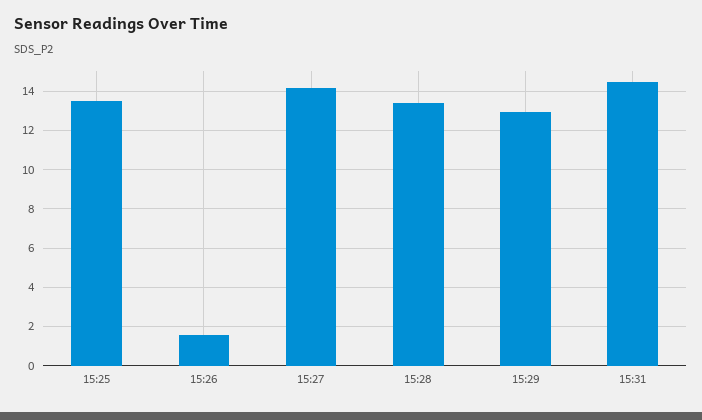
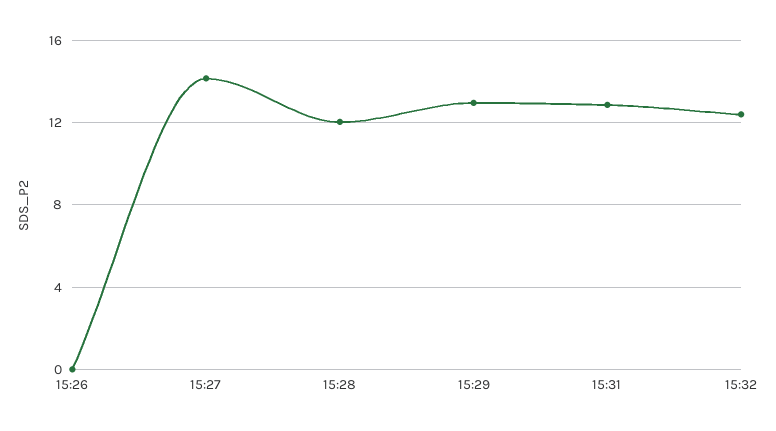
15:25: 13.5 -> none
15:26: 1.5 -> 0
15:28: 13.5 -> 12
15:31: 14.5 -> 13
15:32: none -> 12.5

